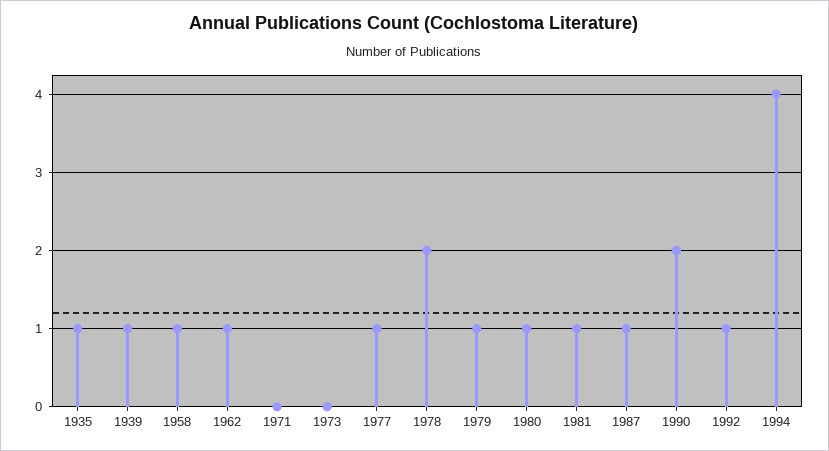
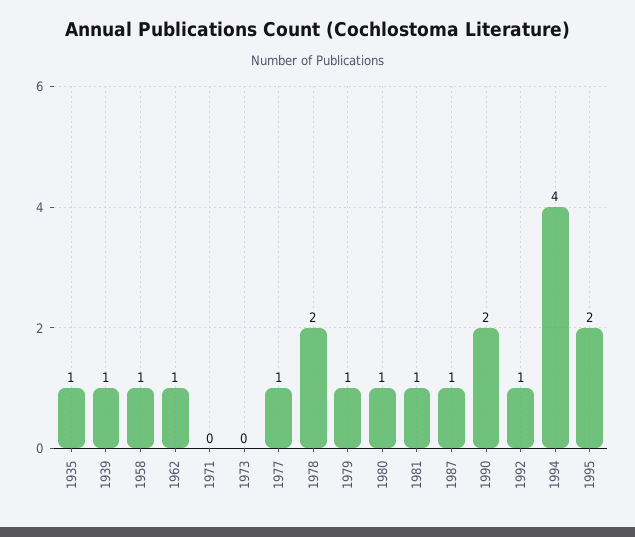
1995: none -> 2

